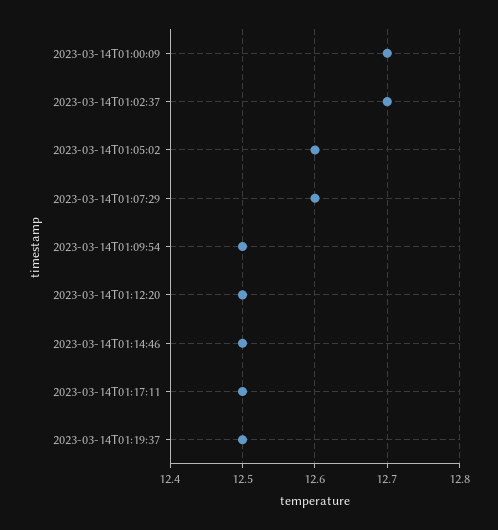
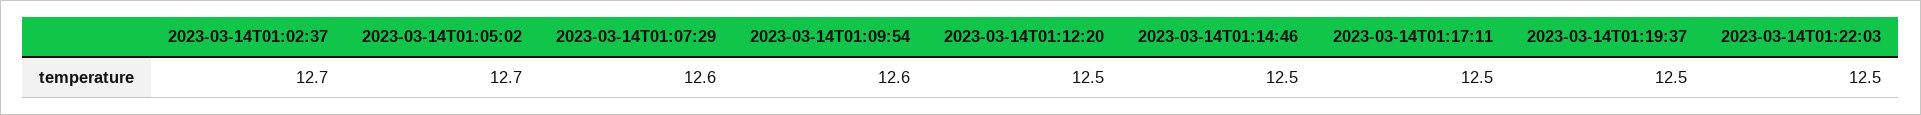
2023-03-14T01:00:09: 12.7 -> none
2023-03-14T01:05:02: 12.6 -> 12.7
2023-03-14T01:09:54: 12.5 -> 12.6
2023-03-14T01:22:03: none -> 12.5

